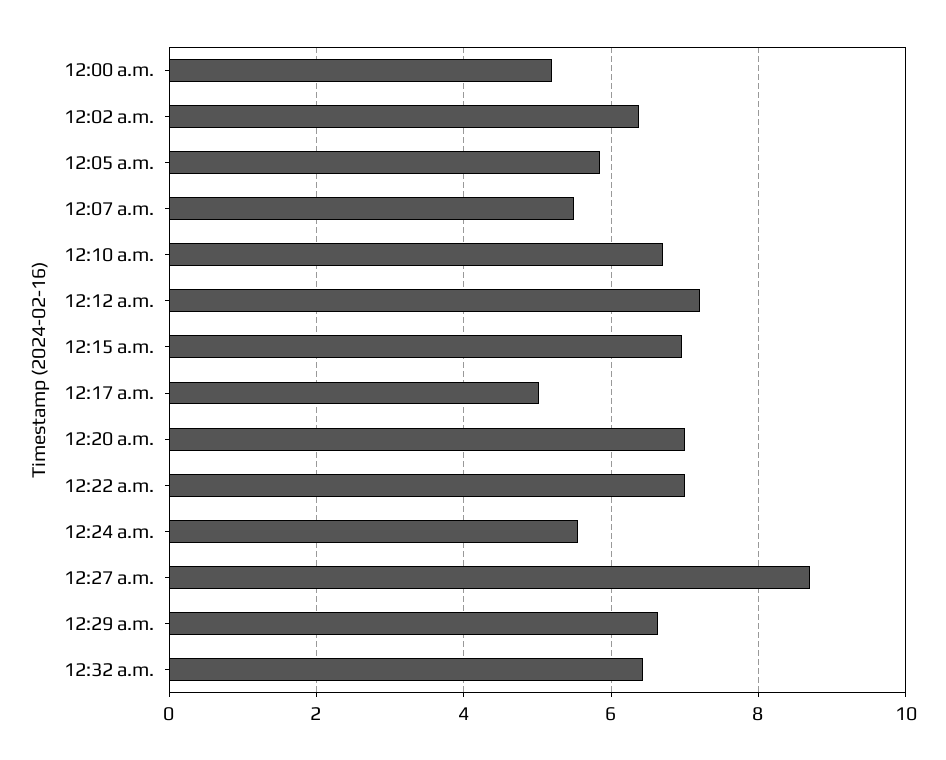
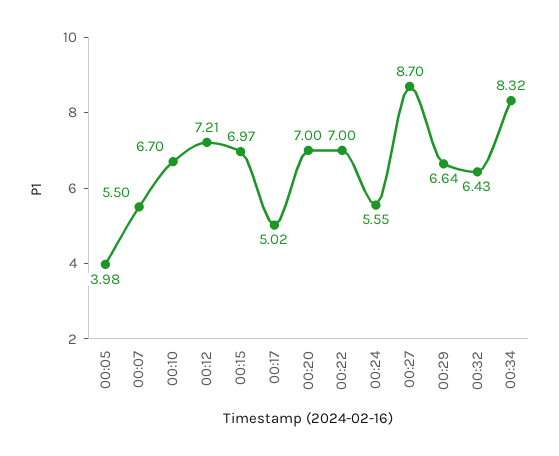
12:00 a.m.: 5.2 -> none
12:02 a.m.: 6.4 -> none
12:05 a.m.: 5.8 -> 3.98
00:34: none -> 8.32

